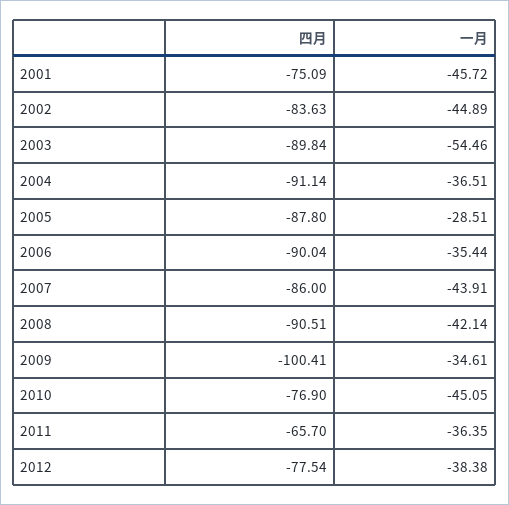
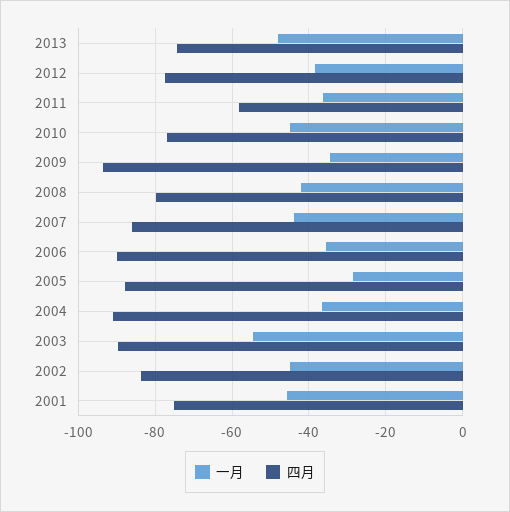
四月, 2008: -90.51 -> -80
四月, 2009: -100.41 -> -94
四月, 2011: -65.7 -> -58
一月, 2013: none -> -48
四月, 2013: none -> -74

